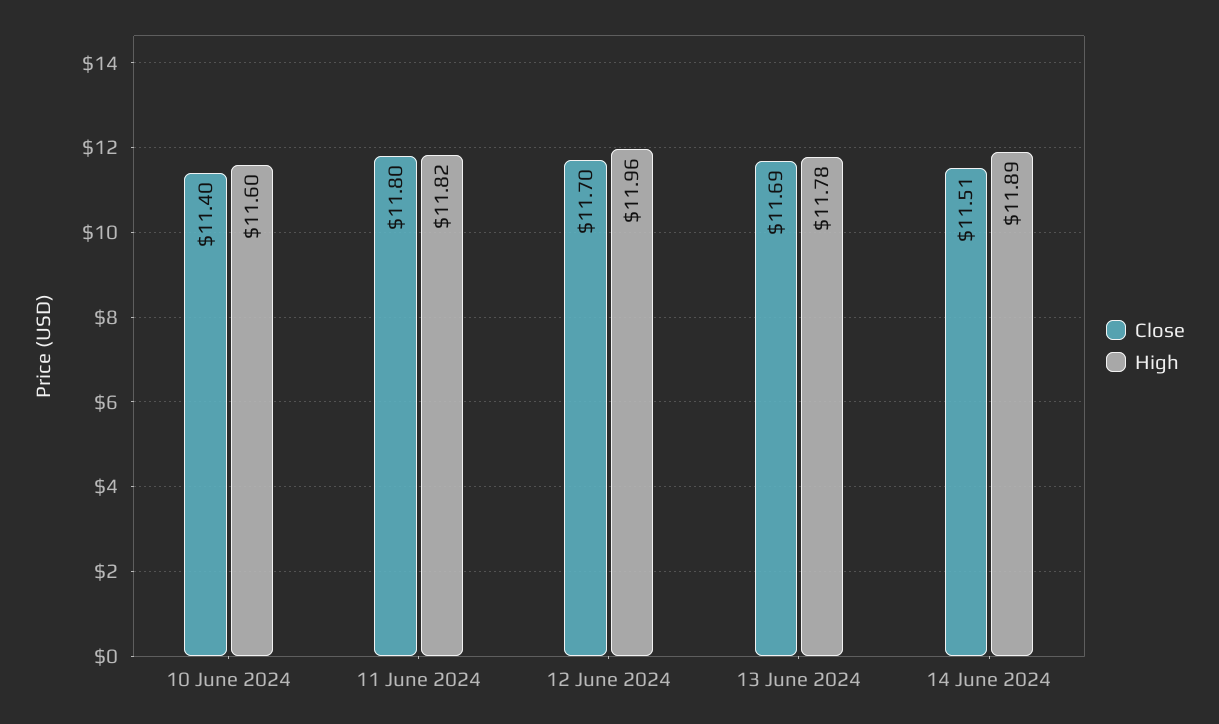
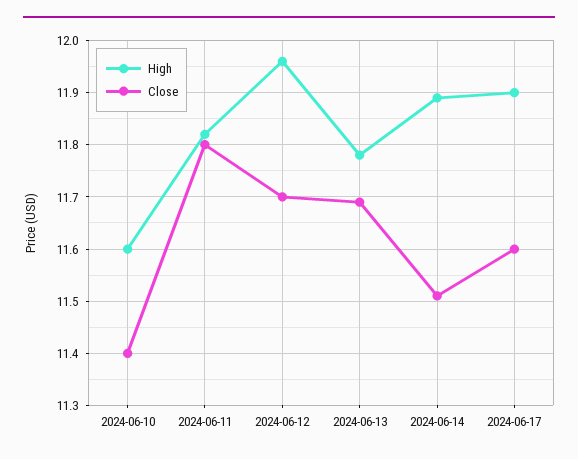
High, 2024-06-17: none -> 11.9
Close, 2024-06-17: none -> 11.6

